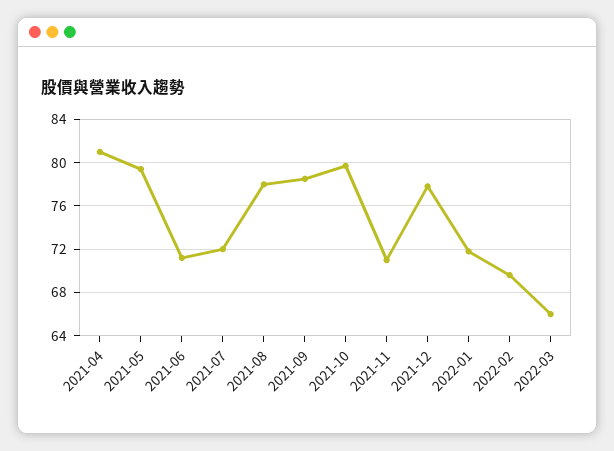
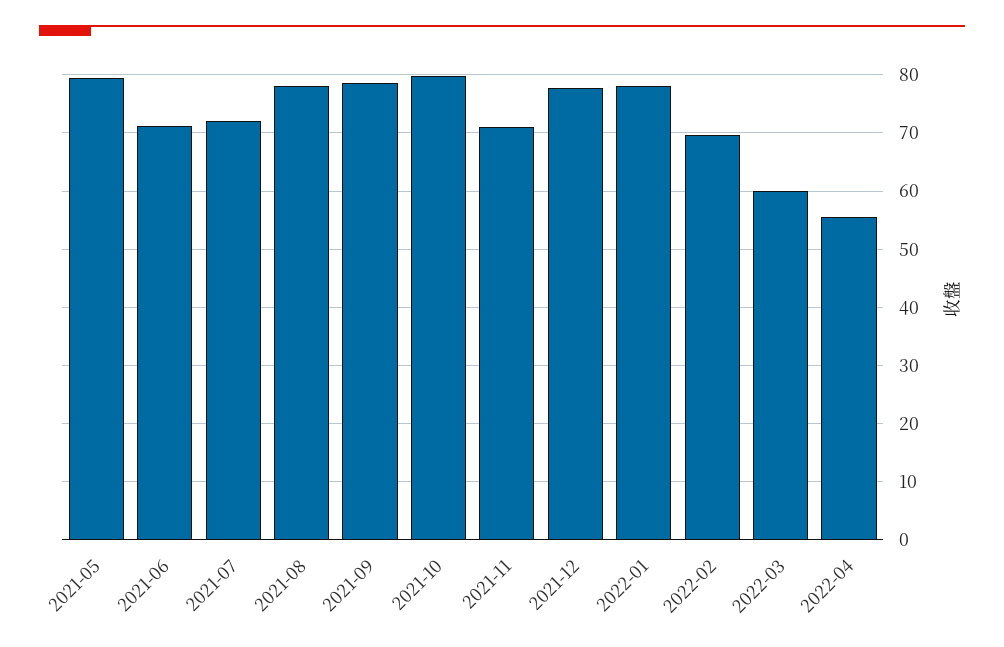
2021-04: 81 -> none
2022-01: 72 -> 78
2022-03: 66 -> 60
2022-04: none -> 56

